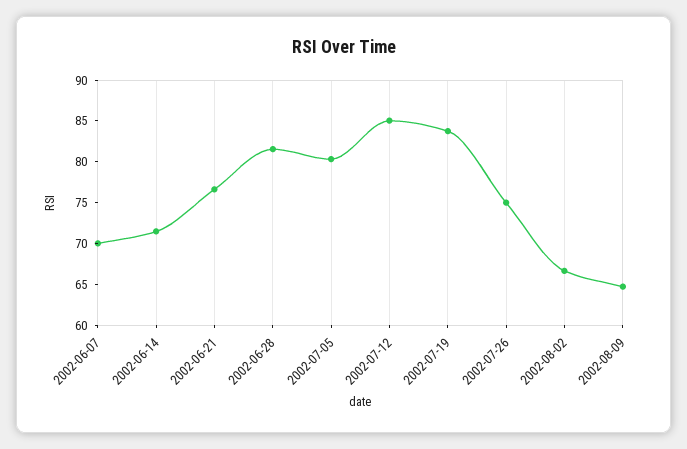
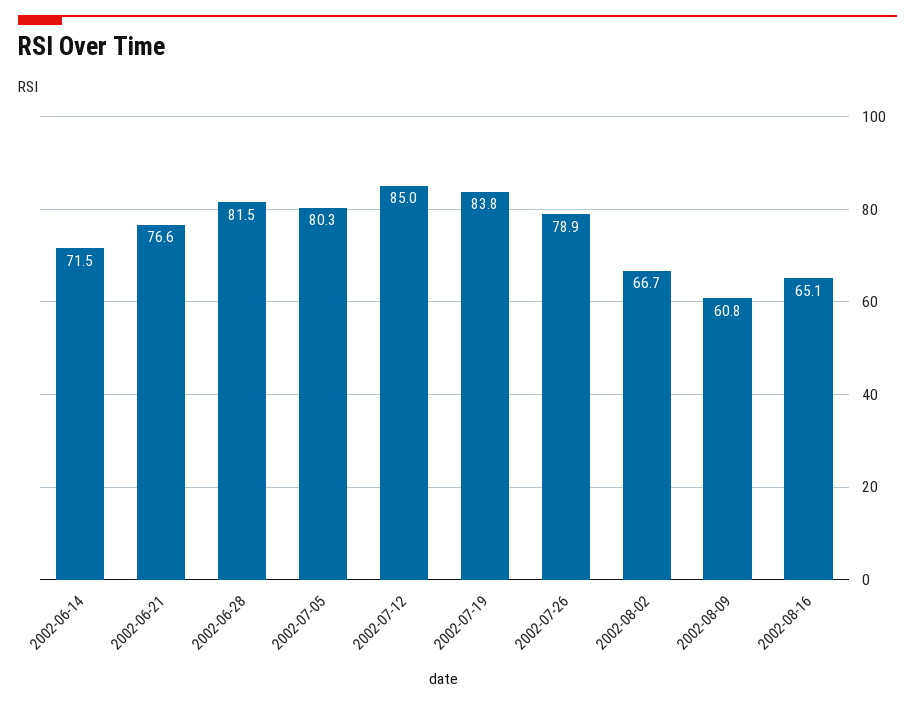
2002-06-07: 70 -> none
2002-07-26: 75 -> 78.9
2002-08-09: 65 -> 60.8
2002-08-16: none -> 65.1

